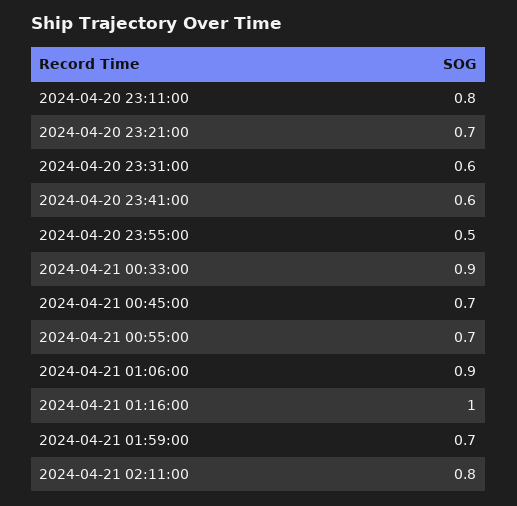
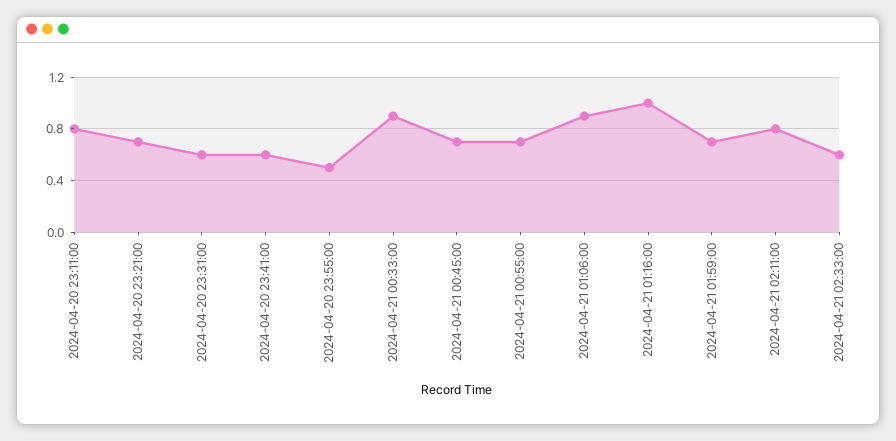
2024-04-21 02:33:00: none -> 0.6

